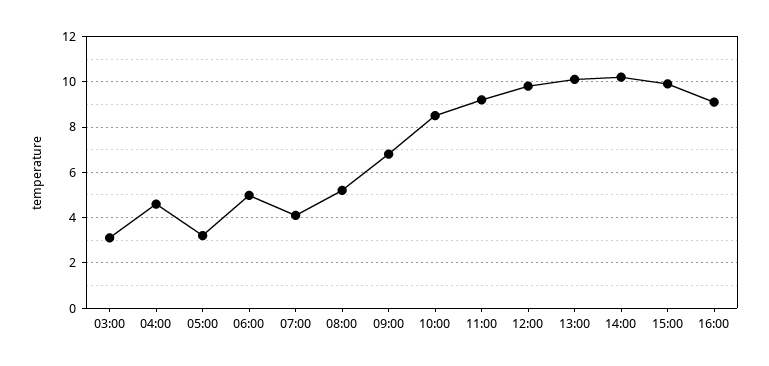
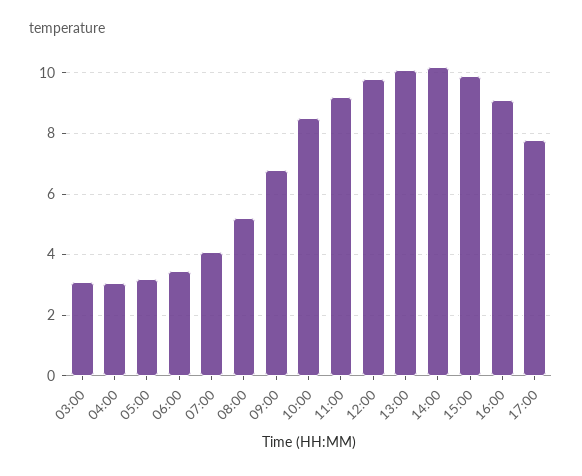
04:00: 4.5 -> 3
06:00: 5 -> 3.4
17:00: none -> 7.8

